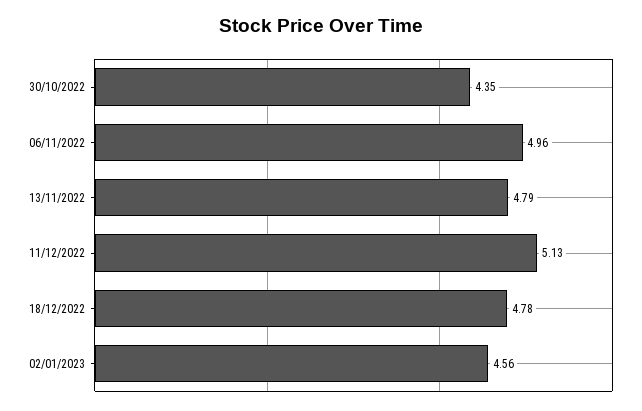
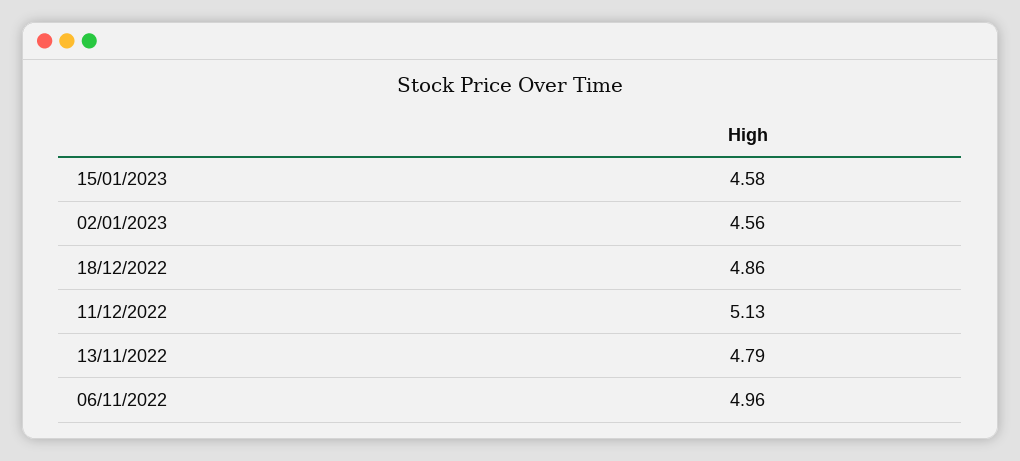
30/10/2022: 4.35 -> none
18/12/2022: 4.78 -> 4.86
15/01/2023: none -> 4.58

